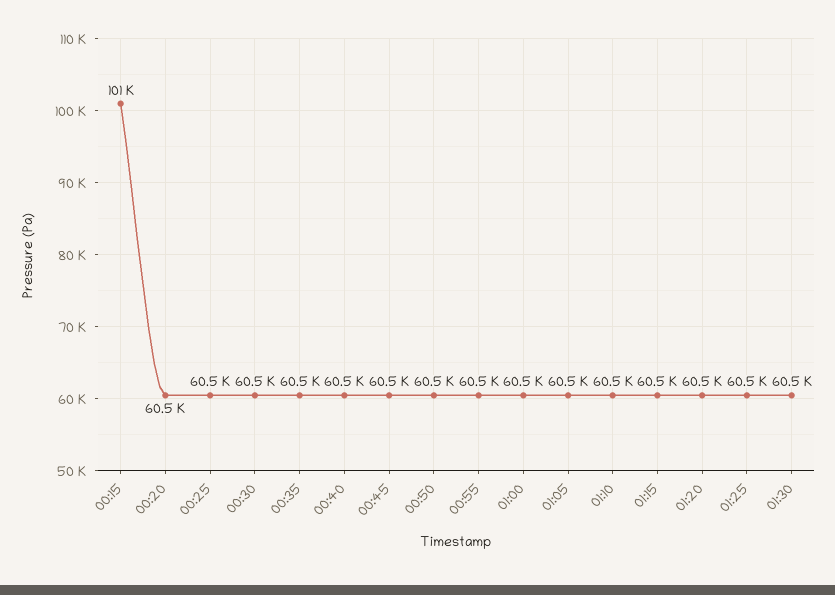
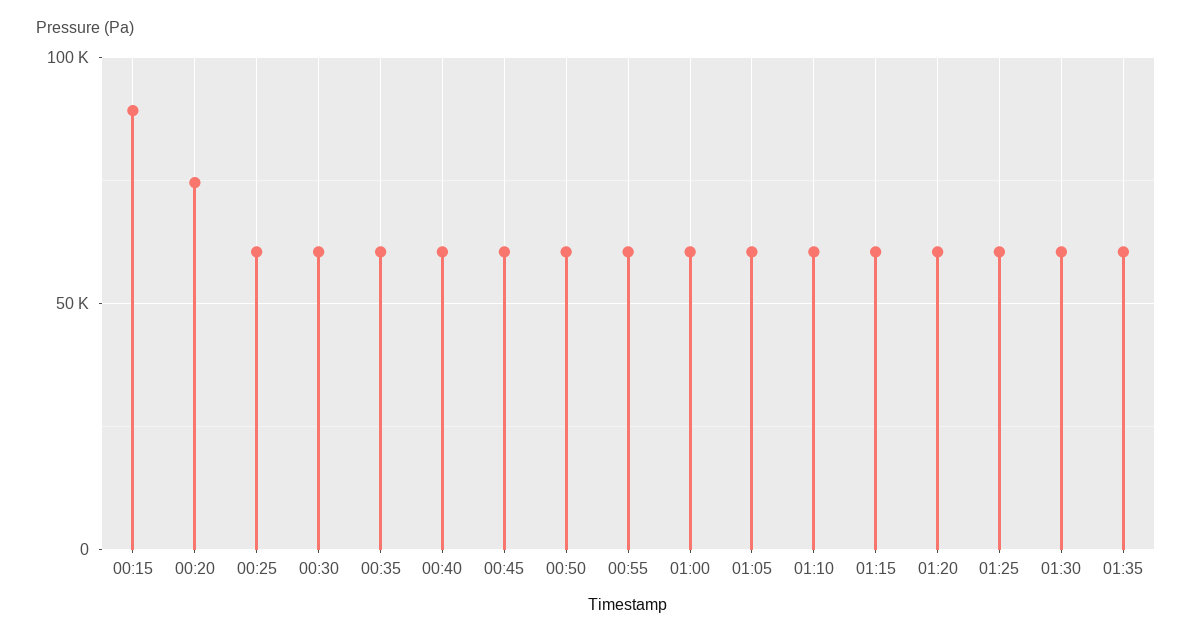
00:15: 101000 -> 90000
00:20: 60500 -> 75000
01:35: none -> 60000

